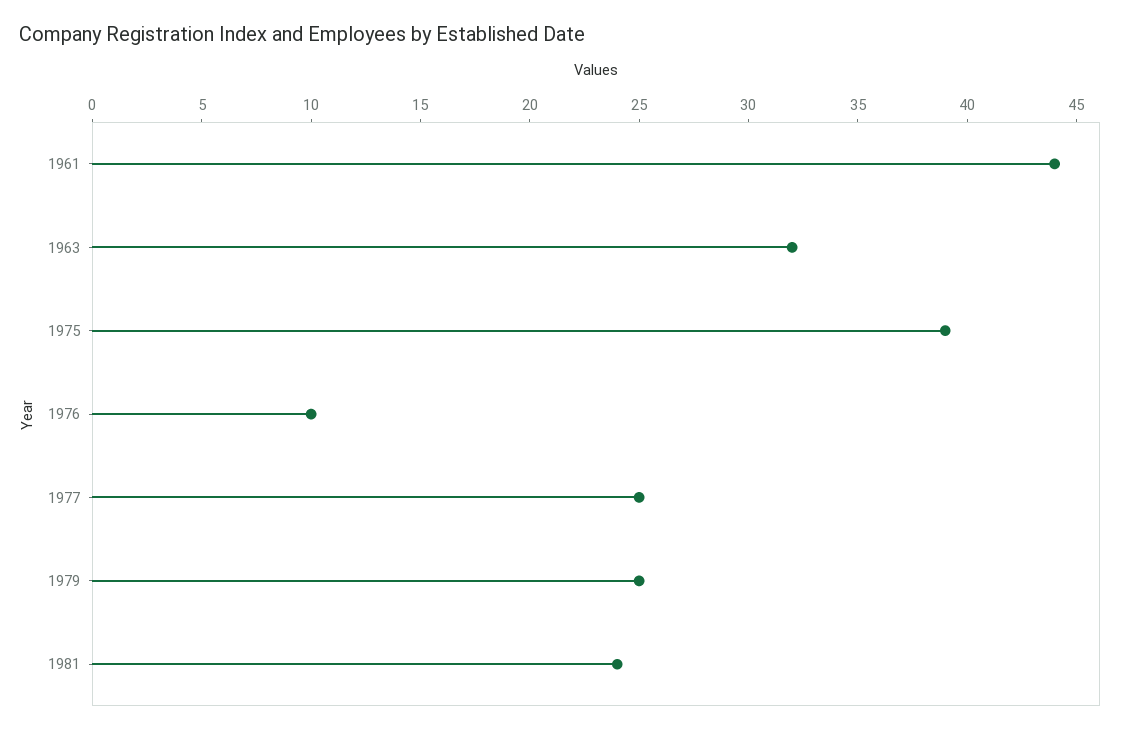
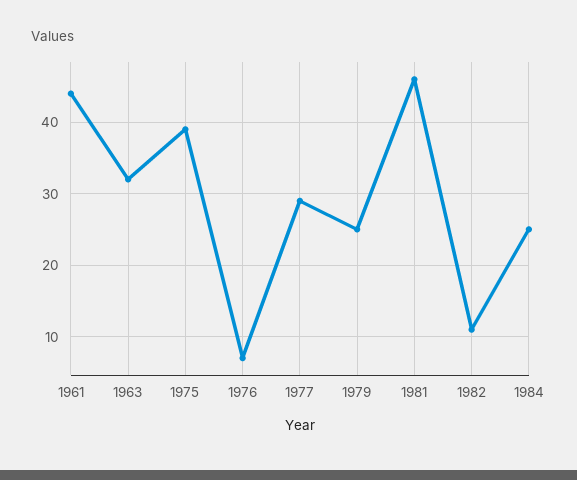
1976: 10 -> 7
1977: 25 -> 29
1981: 24 -> 46
1982: none -> 11
1984: none -> 25

